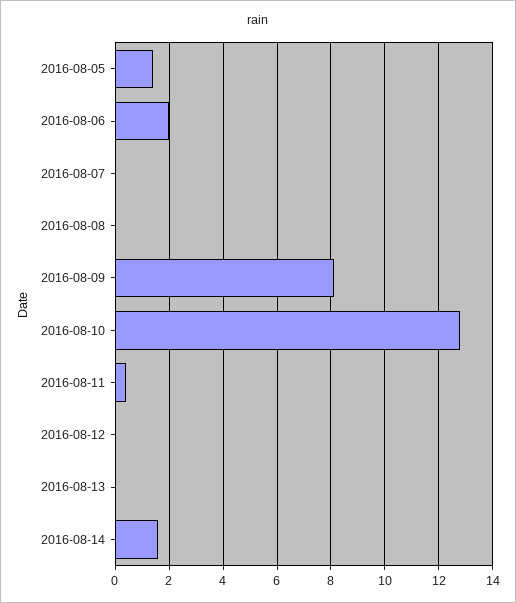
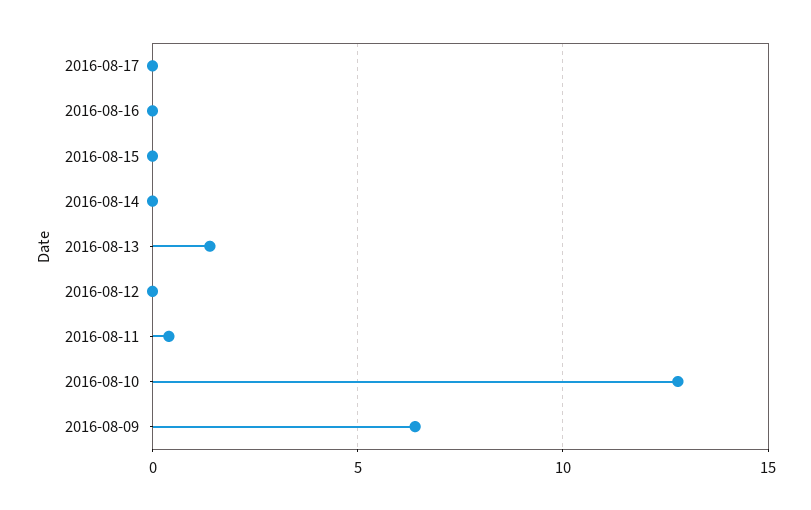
2016-08-05: 1.5 -> none
2016-08-06: 2 -> none
2016-08-07: 0 -> none
2016-08-08: 0 -> none
2016-08-09: 8 -> 6.5
2016-08-13: 0 -> 1.5
2016-08-14: 1.5 -> 0
2016-08-17: none -> 0
2016-08-16: none -> 0
2016-08-15: none -> 0

